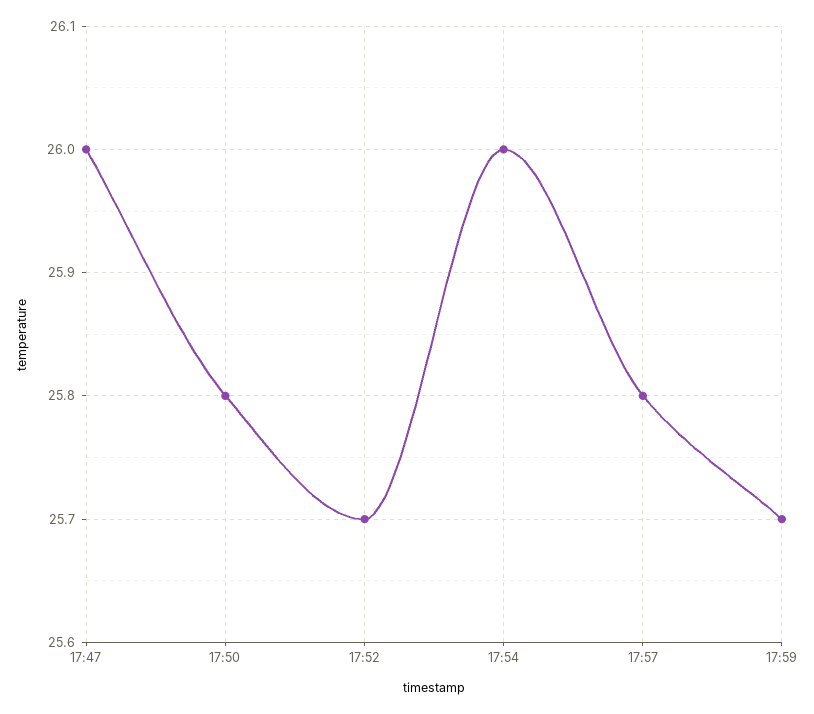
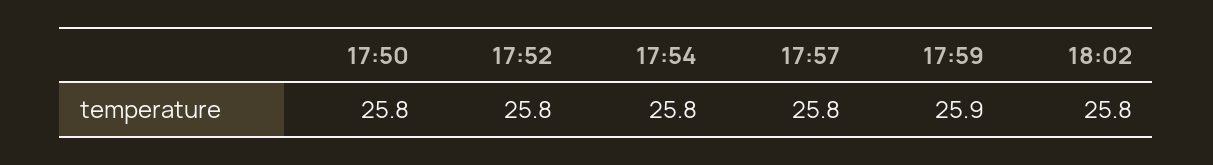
17:47: 26 -> none
17:52: 25.7 -> 25.8
17:54: 26 -> 25.8
17:59: 25.7 -> 25.9
18:02: none -> 25.8

